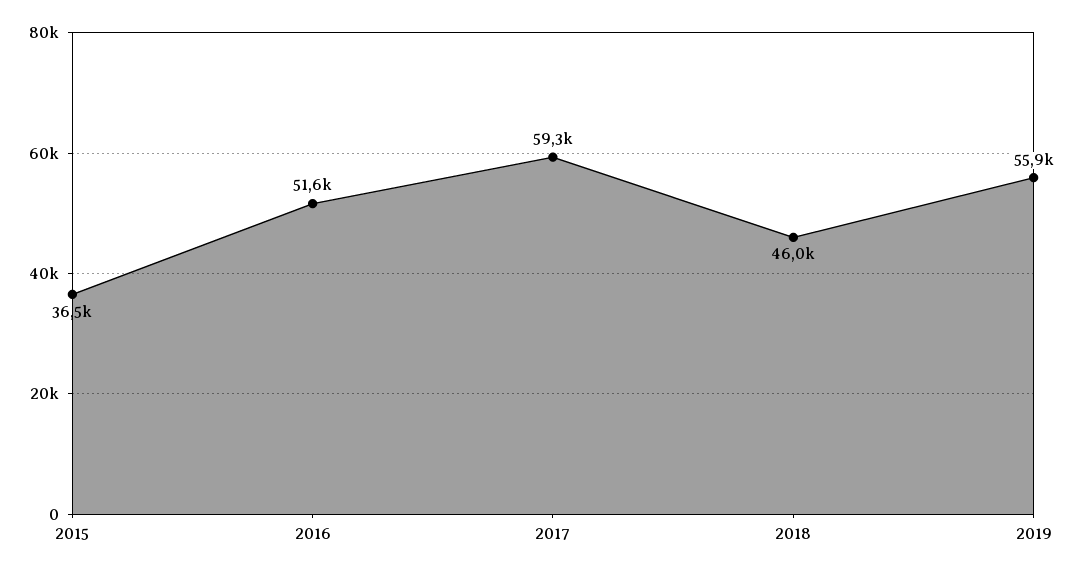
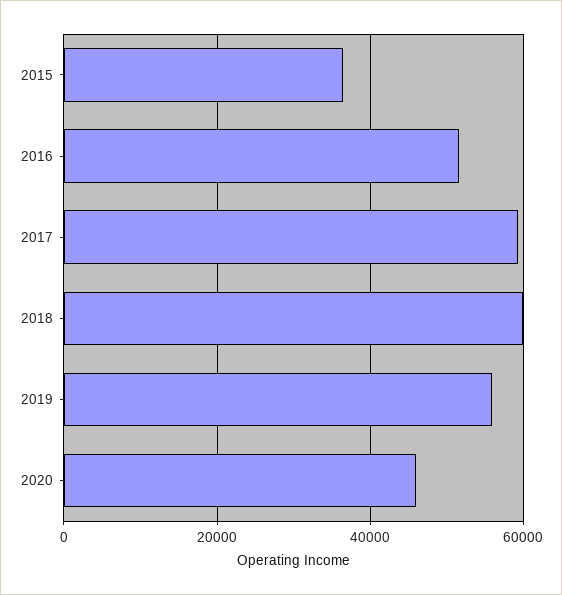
2018: 46000 -> 60000
2020: none -> 46000

